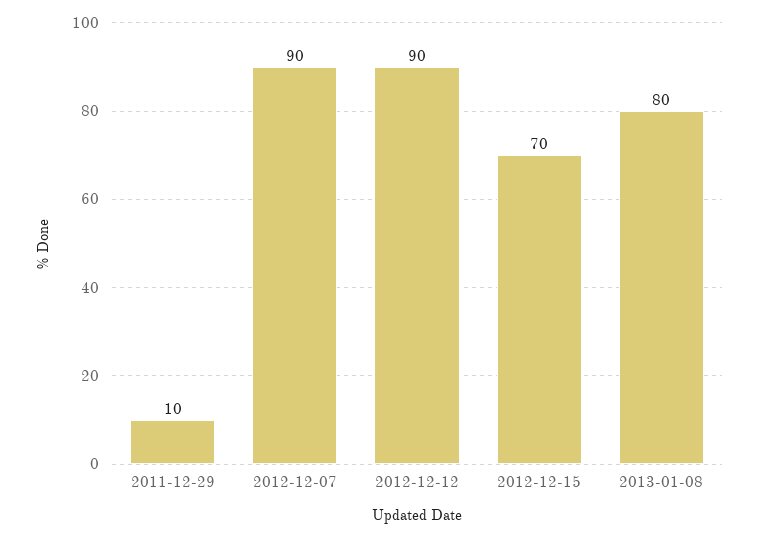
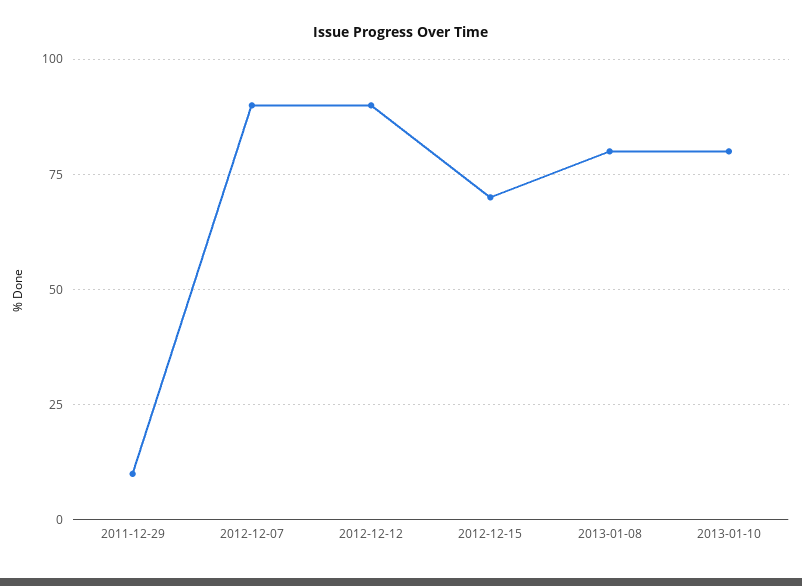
2013-01-10: none -> 80

